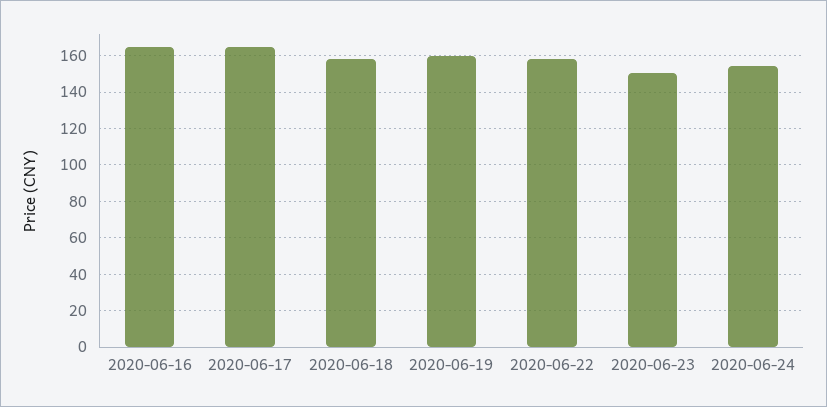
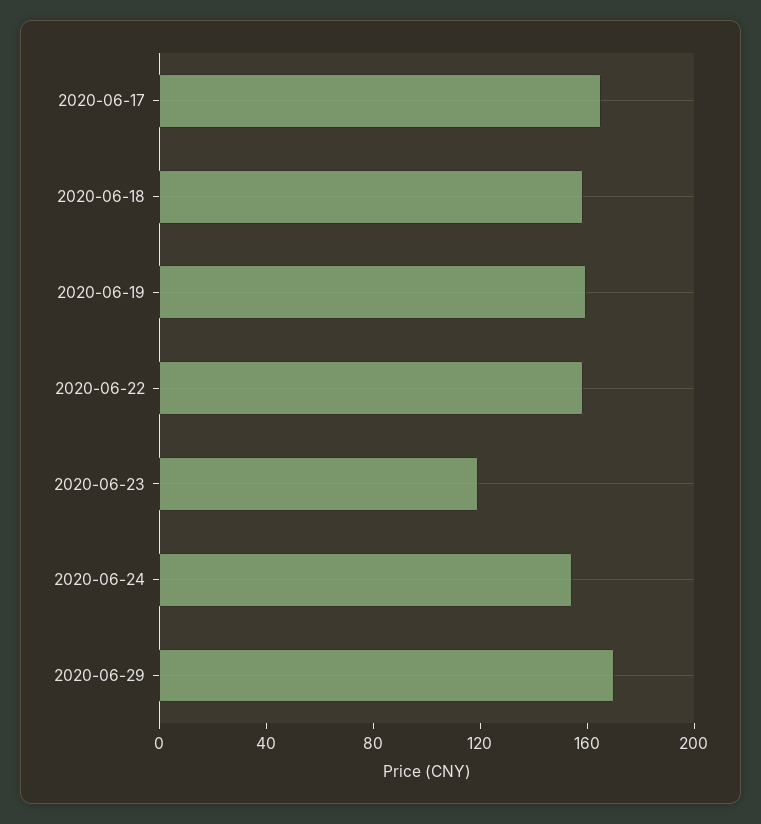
2020-06-16: 165 -> none
2020-06-23: 150 -> 120
2020-06-29: none -> 170

